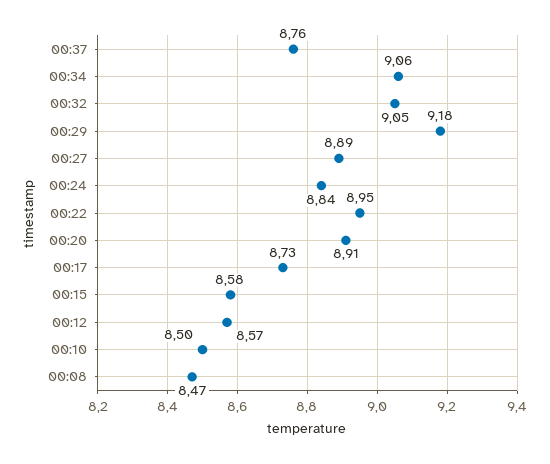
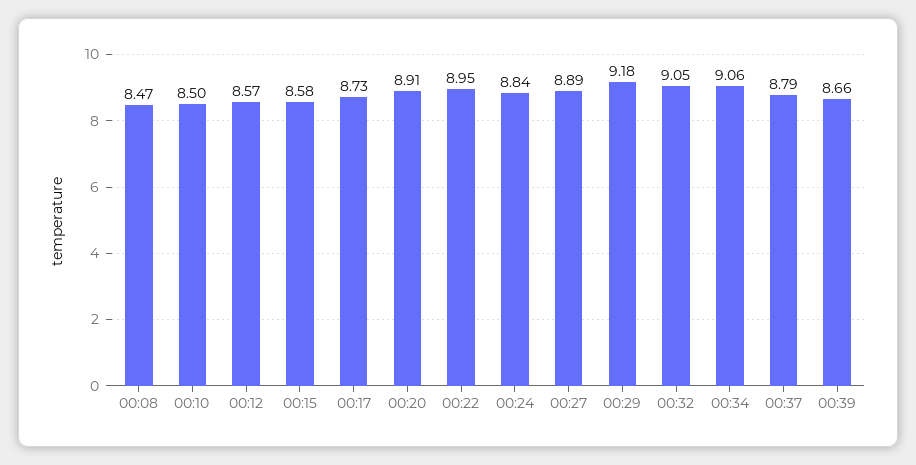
00:37: 8.76 -> 8.79
00:39: none -> 8.66

